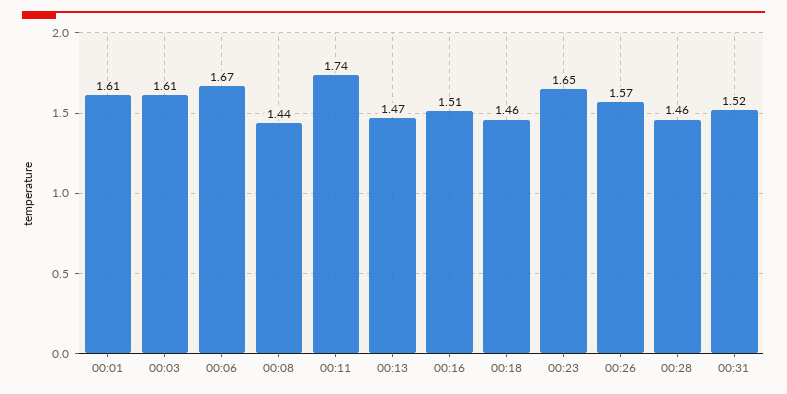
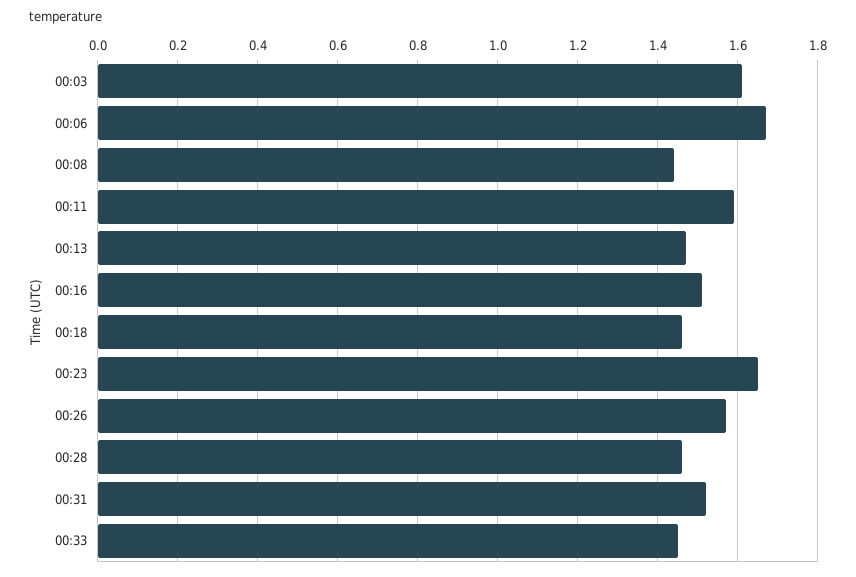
00:01: 1.61 -> none
00:11: 1.74 -> 1.6
00:33: none -> 1.45

